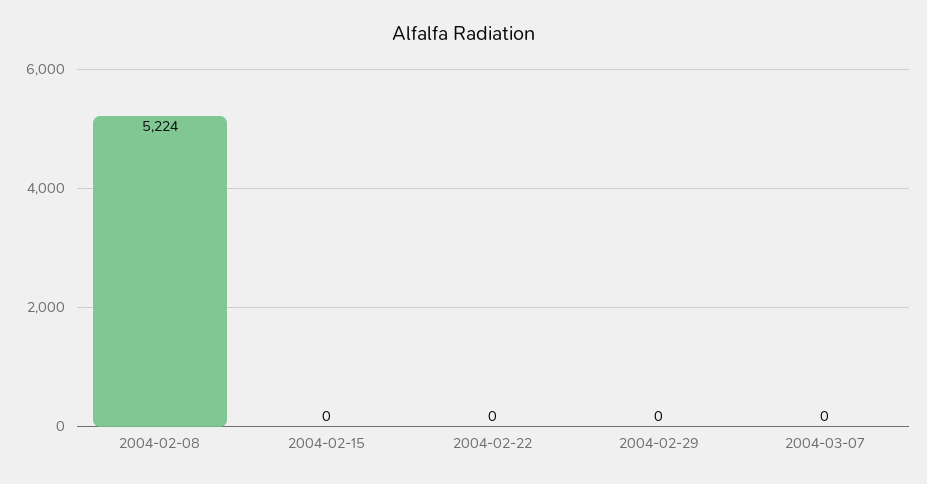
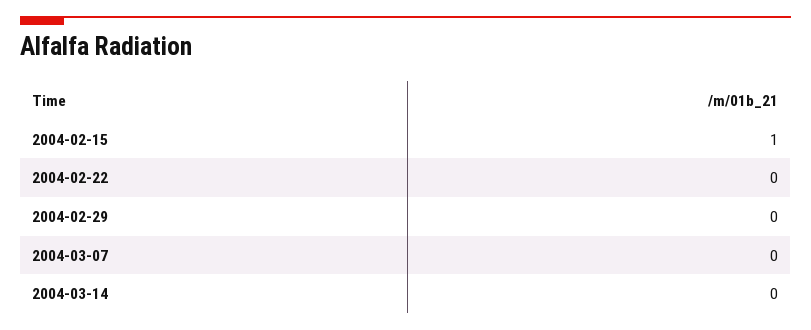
2004-02-08: 5224 -> none
2004-02-15: 0 -> 1
2004-03-14: none -> 0

